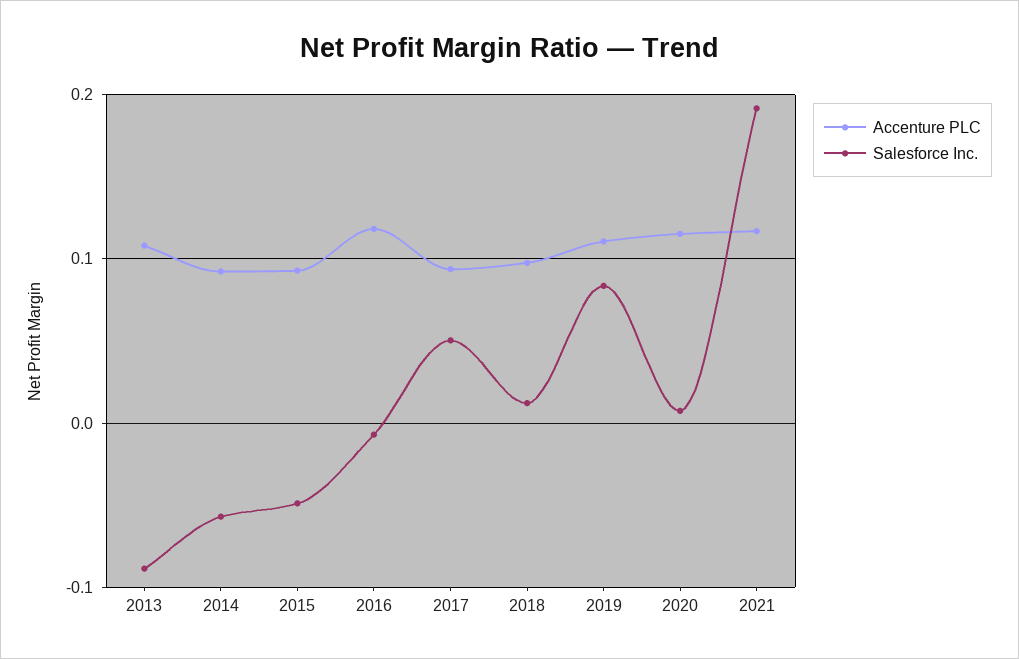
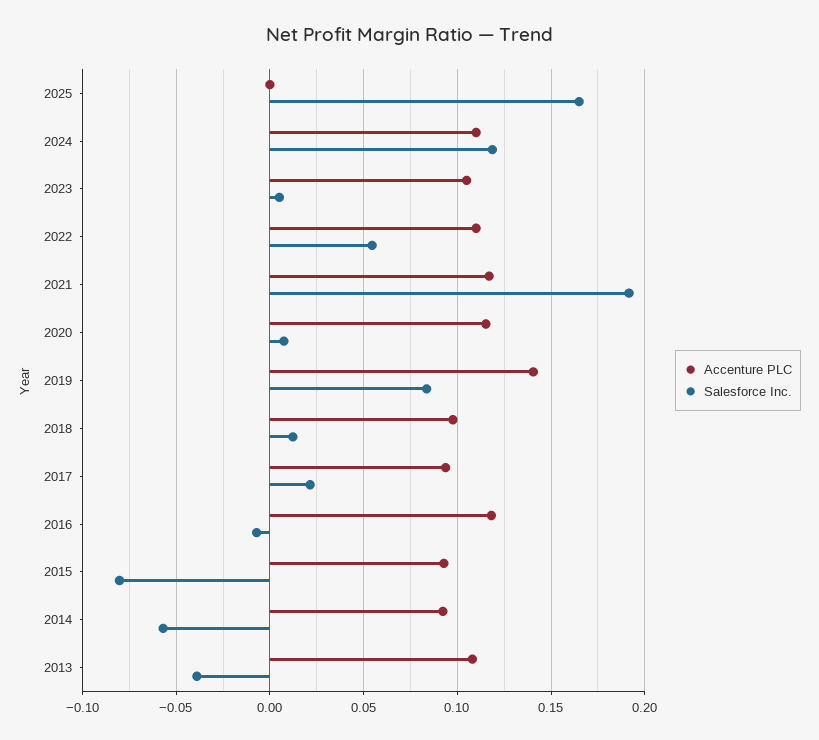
Salesforce Inc., 2013: -0.09 -> -0.04
Salesforce Inc., 2015: -0.05 -> -0.08
Salesforce Inc., 2017: 0.05 -> 0.02
Accenture PLC, 2019: 0.11 -> 0.14
Accenture PLC, 2025: none -> 0
Salesforce Inc., 2025: none -> 0.165
Accenture PLC, 2024: none -> 0.11
Salesforce Inc., 2024: none -> 0.12
Accenture PLC, 2023: none -> 0.105
Salesforce Inc., 2023: none -> 0.005
Accenture PLC, 2022: none -> 0.11
Salesforce Inc., 2022: none -> 0.055

